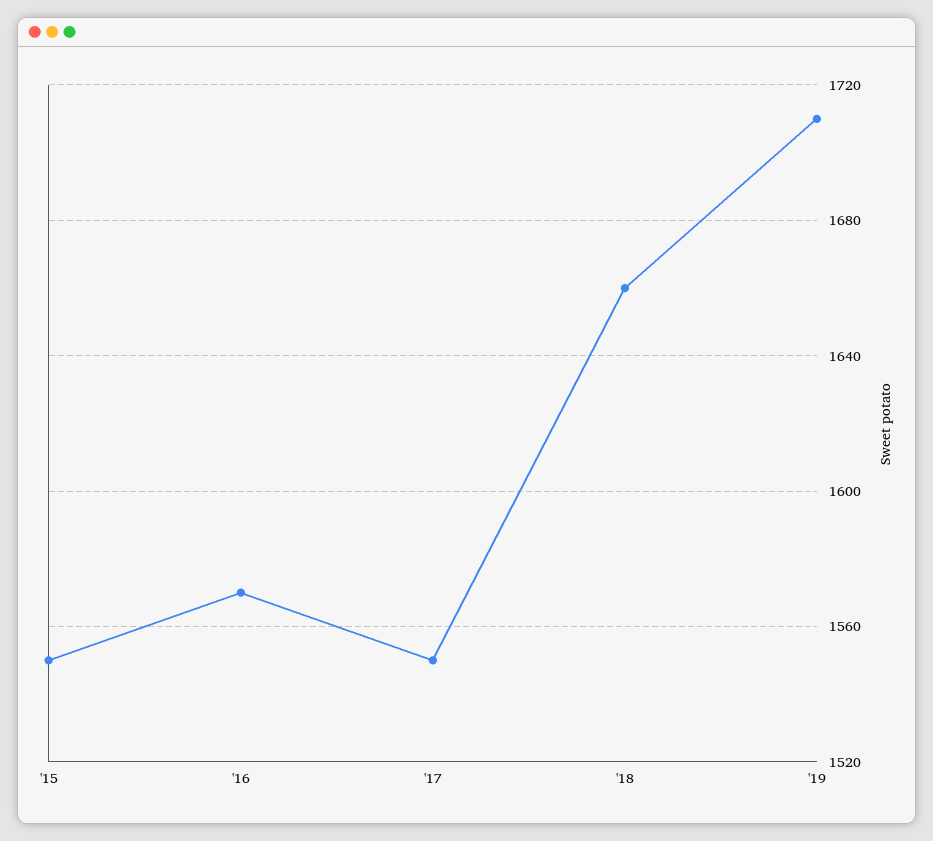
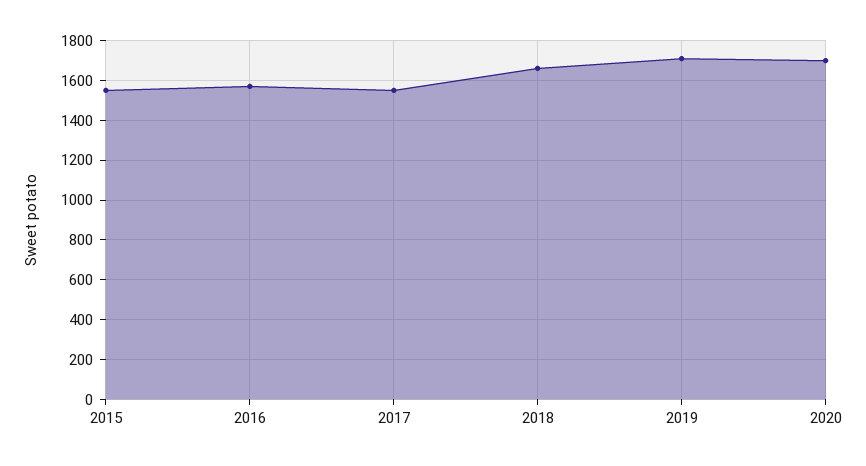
2020: none -> 1700

